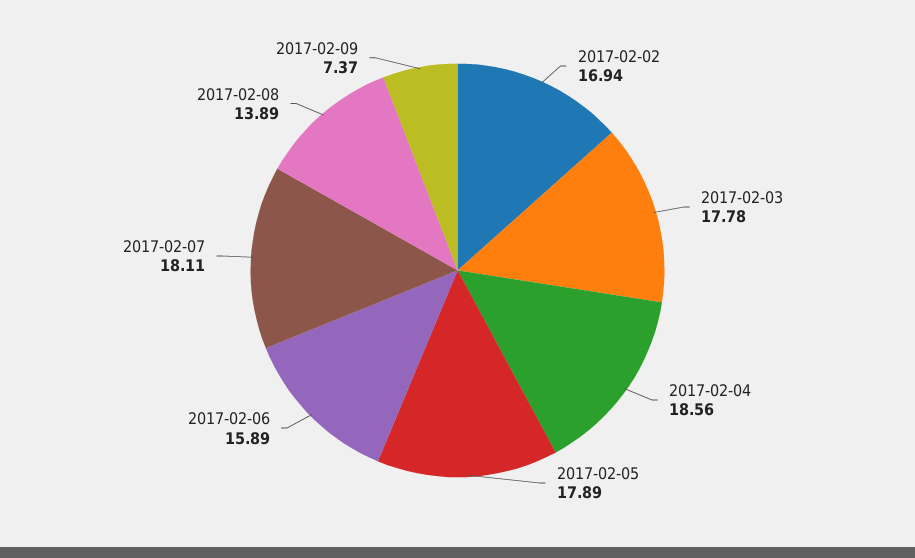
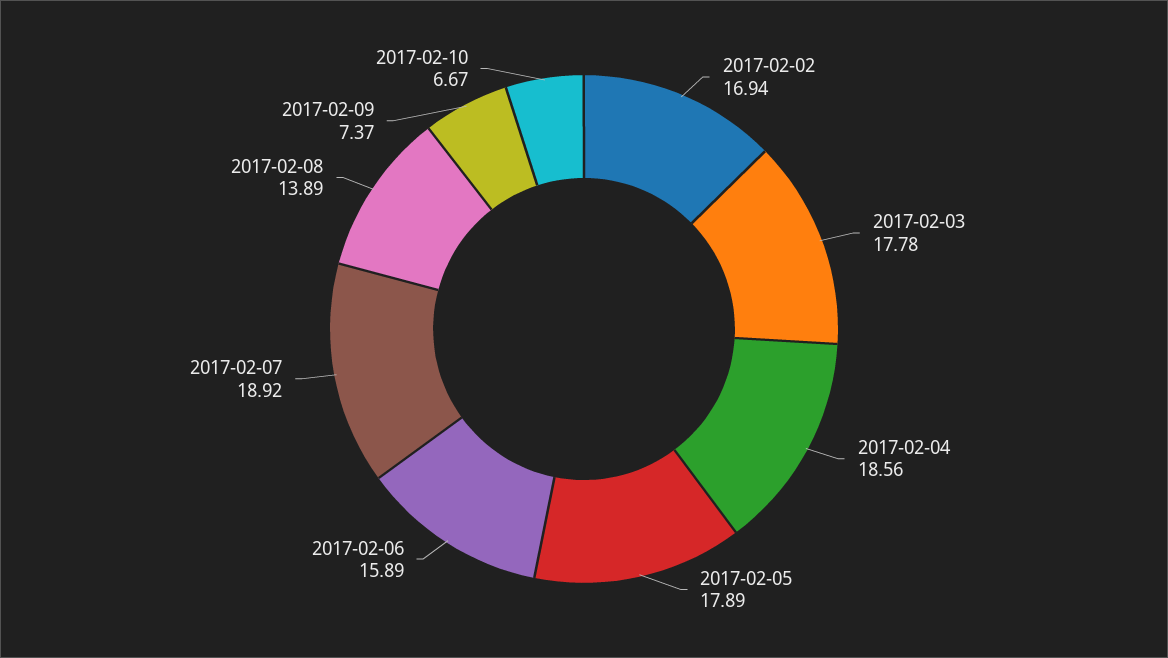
2017-02-07: 18.11 -> 18.92
2017-02-10: none -> 6.67

